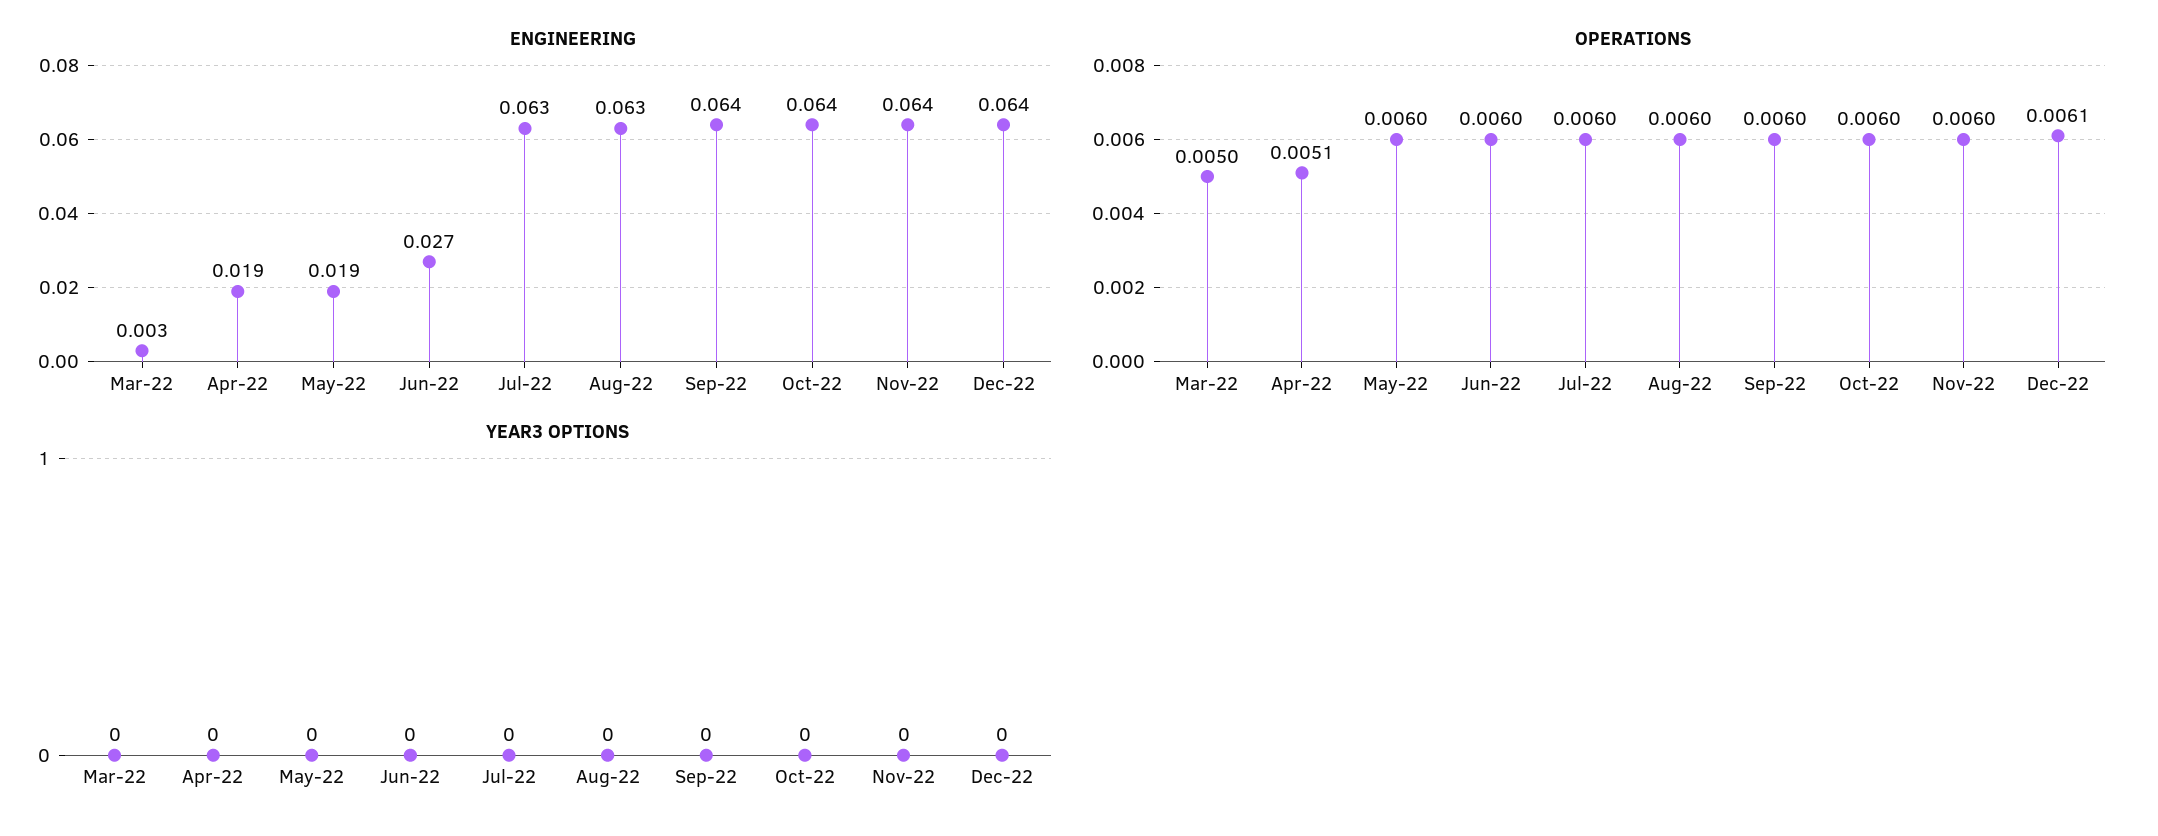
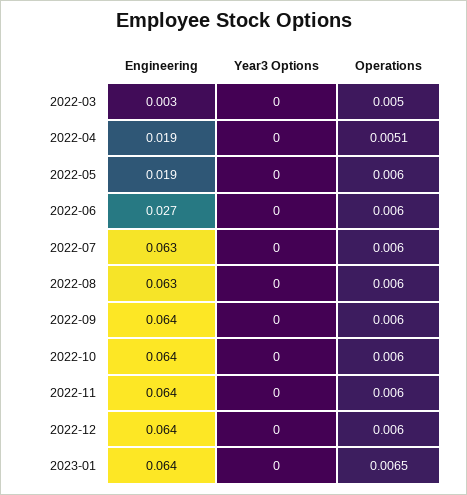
OPERATIONS, Dec-22: 0.0061 -> 0.006
ENGINEERING, 2023-01: none -> 0.064
YEAR3 OPTIONS, 2023-01: none -> 0
OPERATIONS, 2023-01: none -> 0.0065

